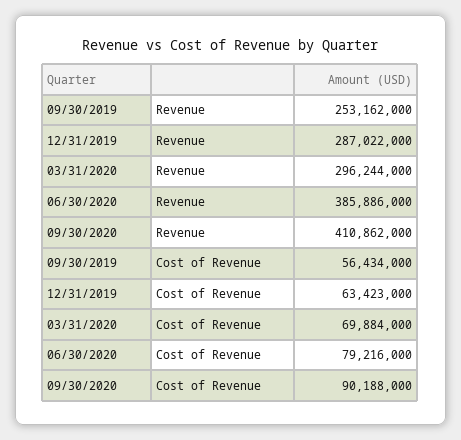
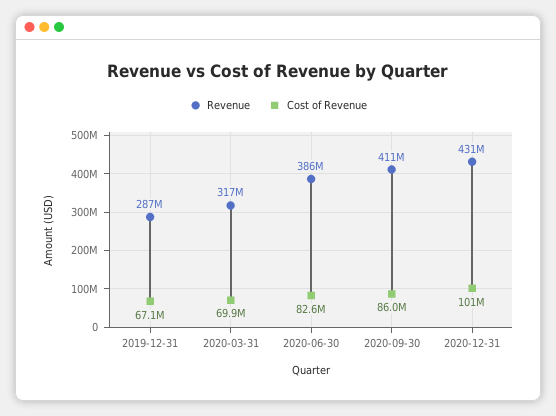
Revenue, 09/30/2019: 253162000 -> none
Revenue, 03/31/2020: 296244000 -> 317000000
Cost of Revenue, 09/30/2019: 56434000 -> none
Cost of Revenue, 12/31/2019: 63423000 -> 67100000
Cost of Revenue, 06/30/2020: 79216000 -> 82600000
Cost of Revenue, 09/30/2020: 90188000 -> 86000000
Revenue, 2020-12-31: none -> 431000000
Cost of Revenue, 2020-12-31: none -> 101000000

